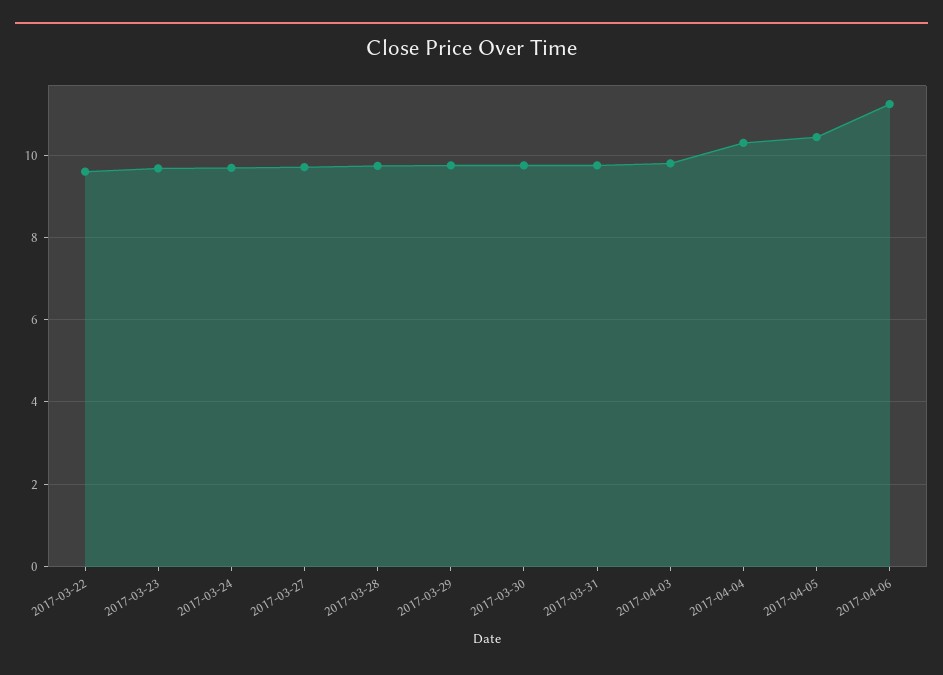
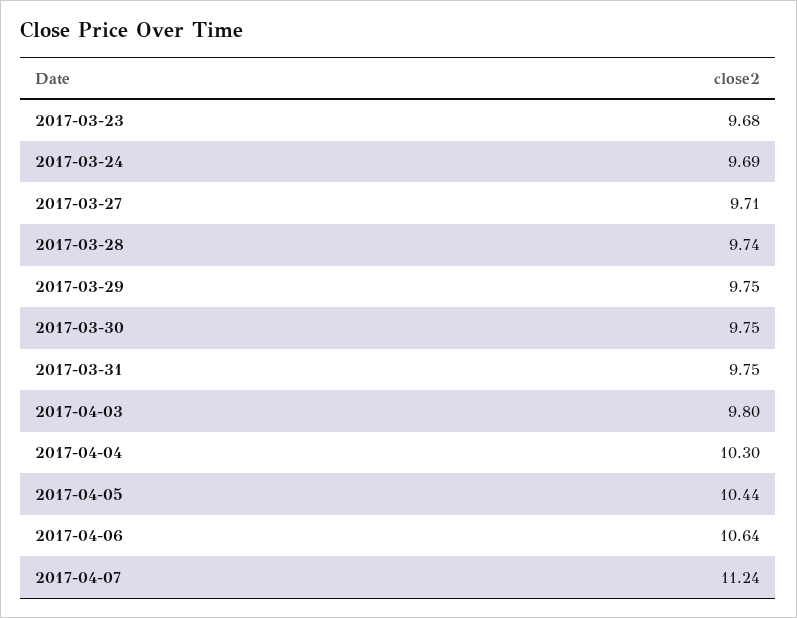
2017-03-22: 9.6 -> none
2017-04-06: 11.2 -> 10.64
2017-04-07: none -> 11.24

